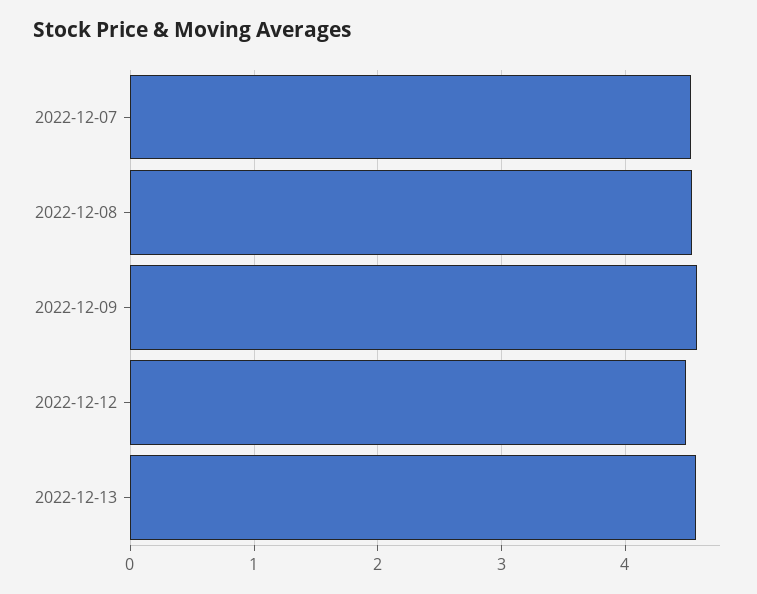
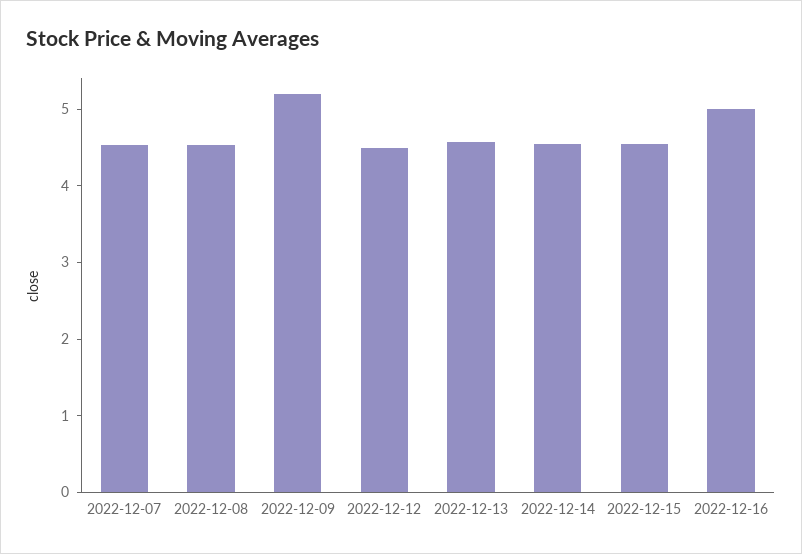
2022-12-09: 4.6 -> 5.2
2022-12-14: none -> 4.6
2022-12-15: none -> 4.6
2022-12-16: none -> 5

